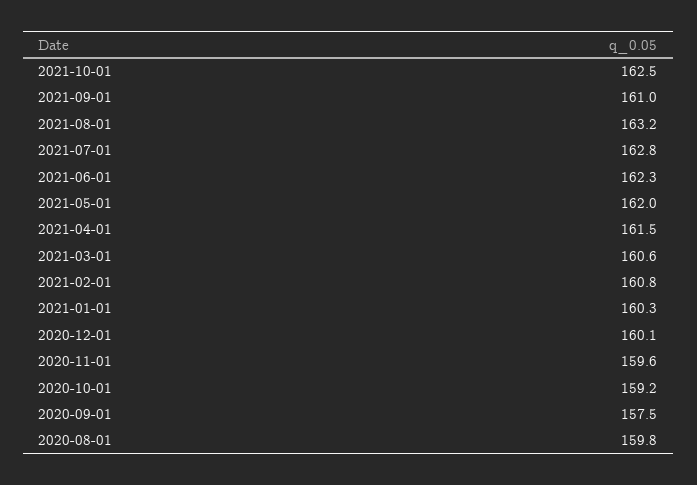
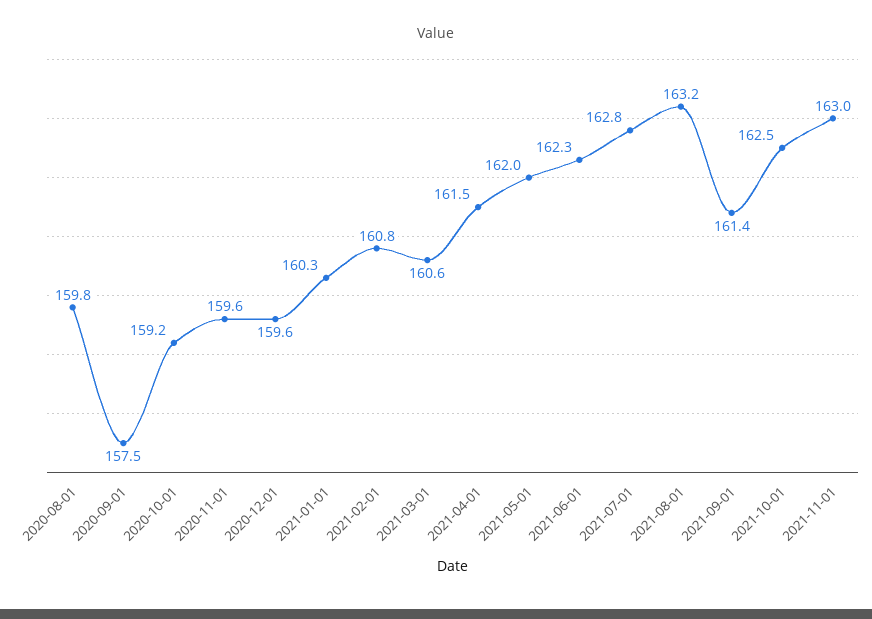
2021-09-01: 161 -> 161.4
2020-12-01: 160.1 -> 159.6
2021-11-01: none -> 163

